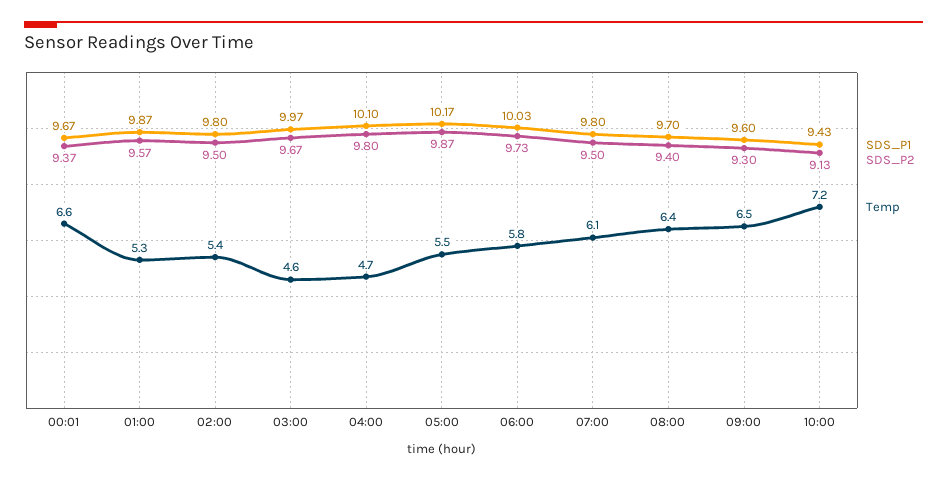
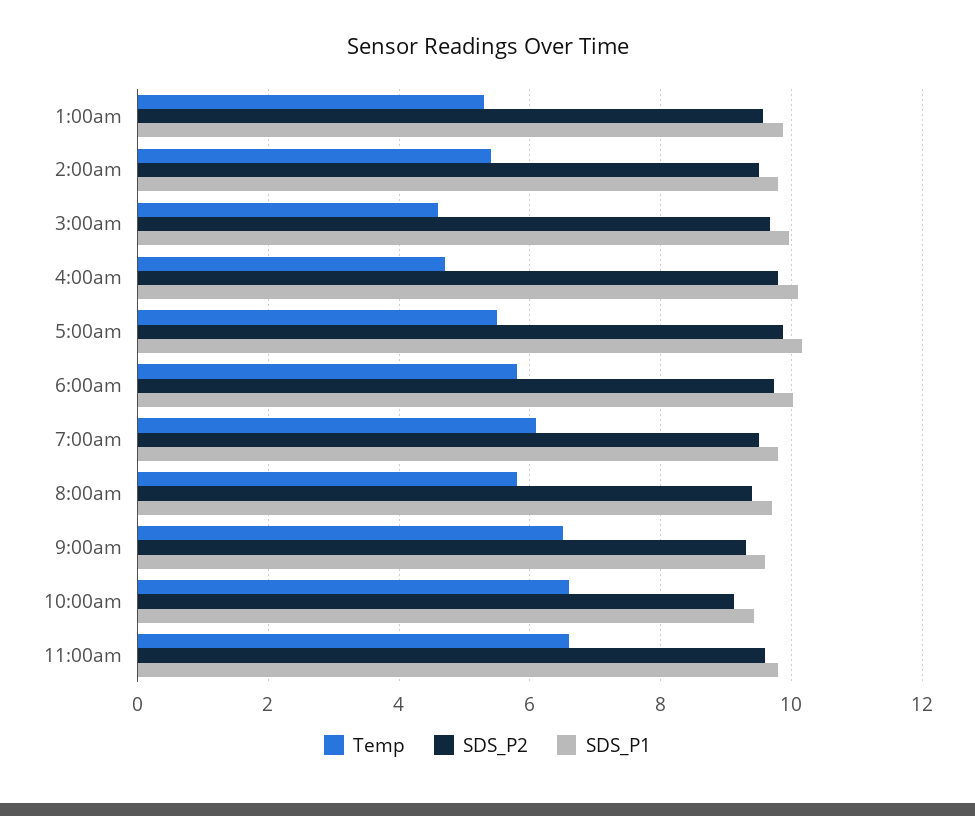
SDS_P1, 00:01: 9.67 -> none
SDS_P2, 00:01: 9.37 -> none
Temp, 00:01: 6.6 -> none
Temp, 08:00: 6.4 -> 5.8
Temp, 10:00: 7.2 -> 6.6
Temp, 11:00am: none -> 6.6
SDS_P2, 11:00am: none -> 9.6
SDS_P1, 11:00am: none -> 9.8

